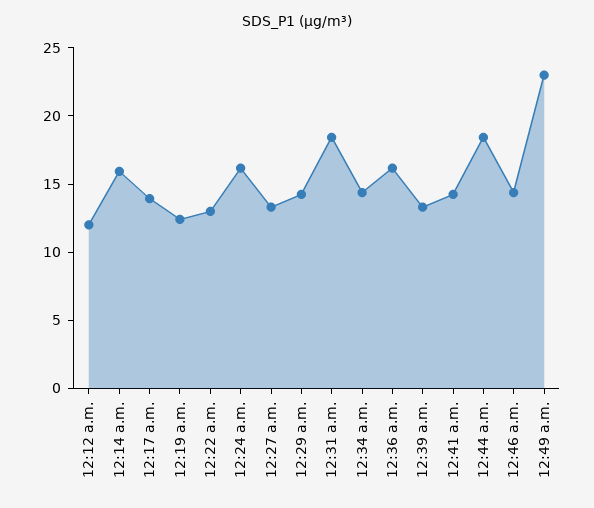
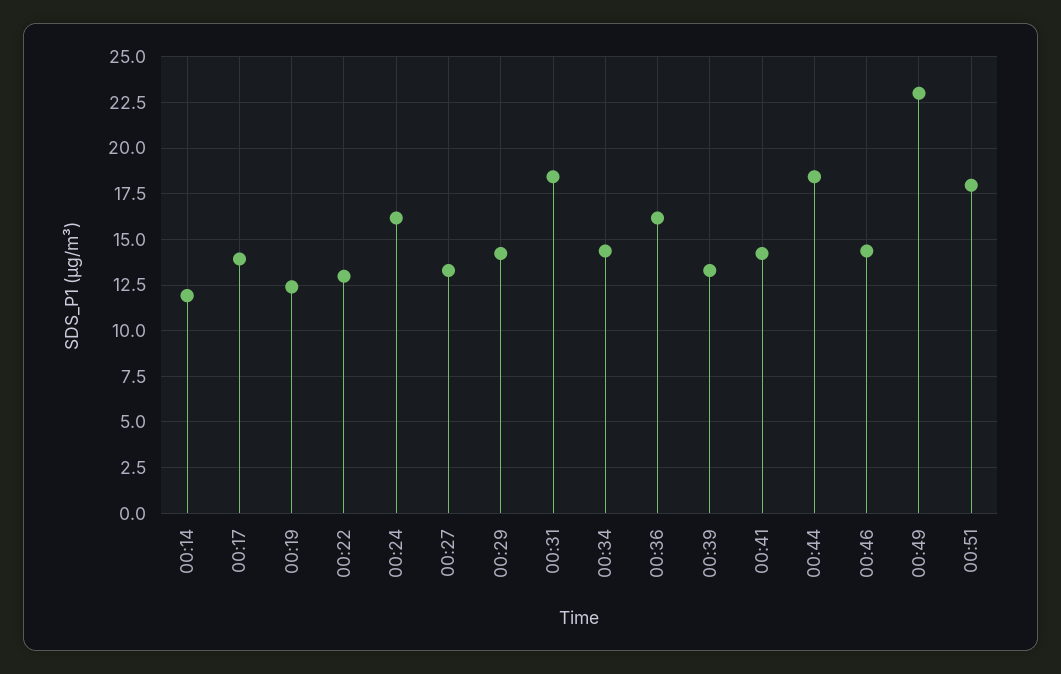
12:12 a.m.: 12 -> none
12:14 a.m.: 16 -> 12
00:51: none -> 18

